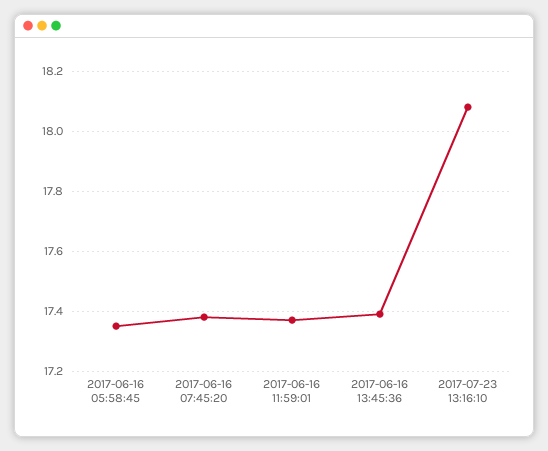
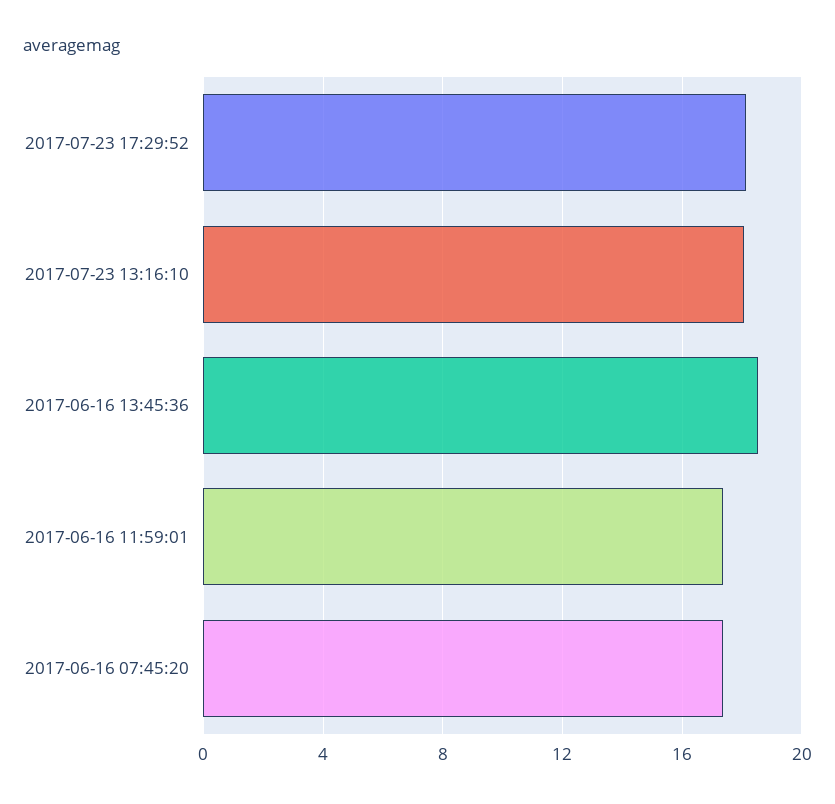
2017-06-16 05:58:45: 17.35 -> none
2017-06-16 13:45:36: 17.4 -> 18.5
2017-07-23 17:29:52: none -> 18

